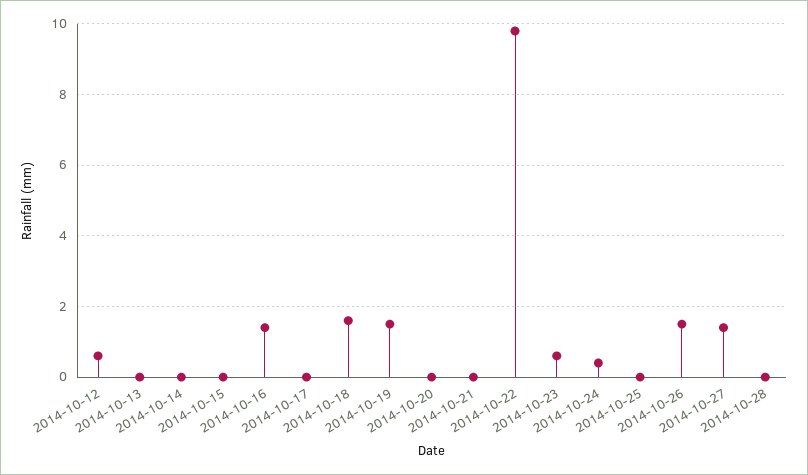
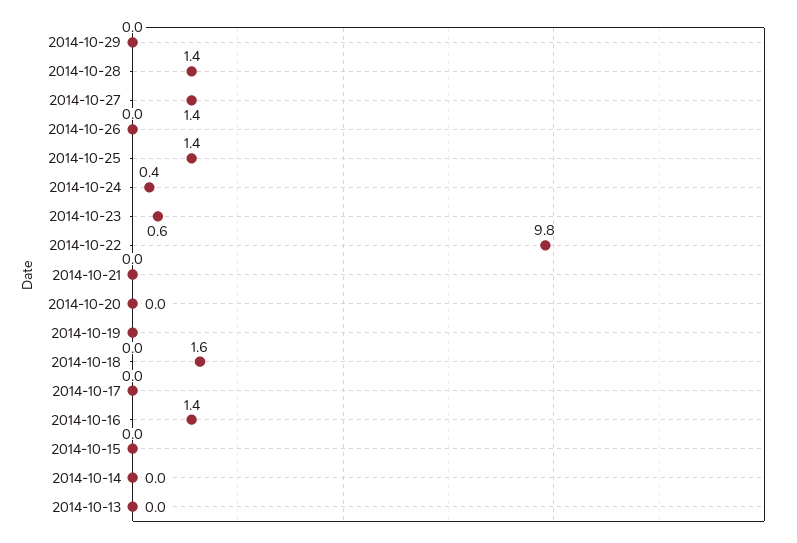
2014-10-12: 0.5 -> none
2014-10-19: 1.5 -> 0
2014-10-25: 0 -> 1.4
2014-10-26: 1.5 -> 0
2014-10-28: 0 -> 1.4
2014-10-29: none -> 0

